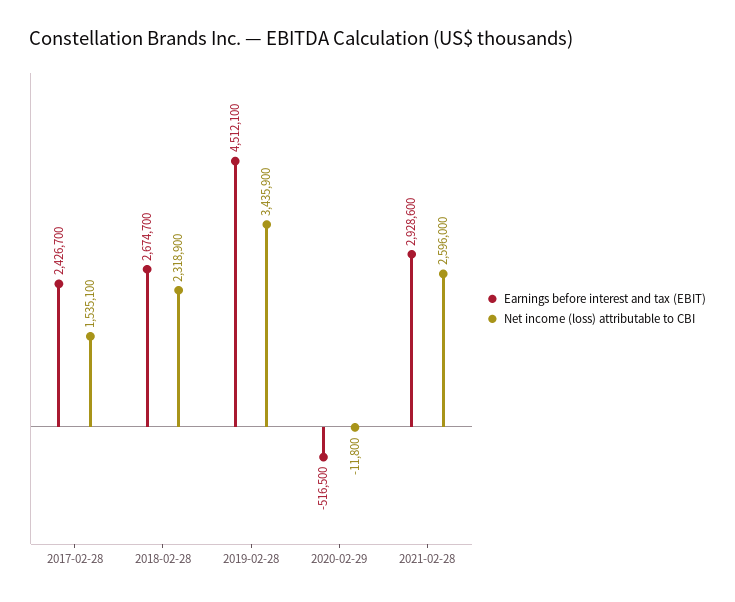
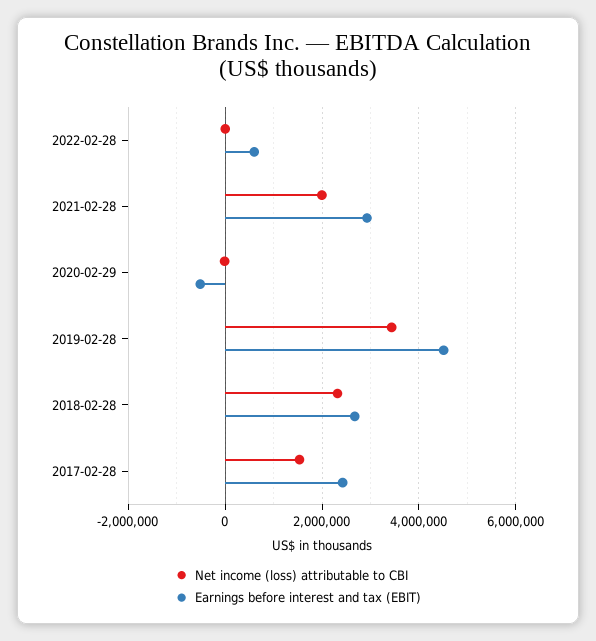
Net income (loss) attributable to CBI, 2021-02-28: 2596000 -> 2000000
Net income (loss) attributable to CBI, 2022-02-28: none -> 0
Earnings before interest and tax (EBIT), 2022-02-28: none -> 600000

